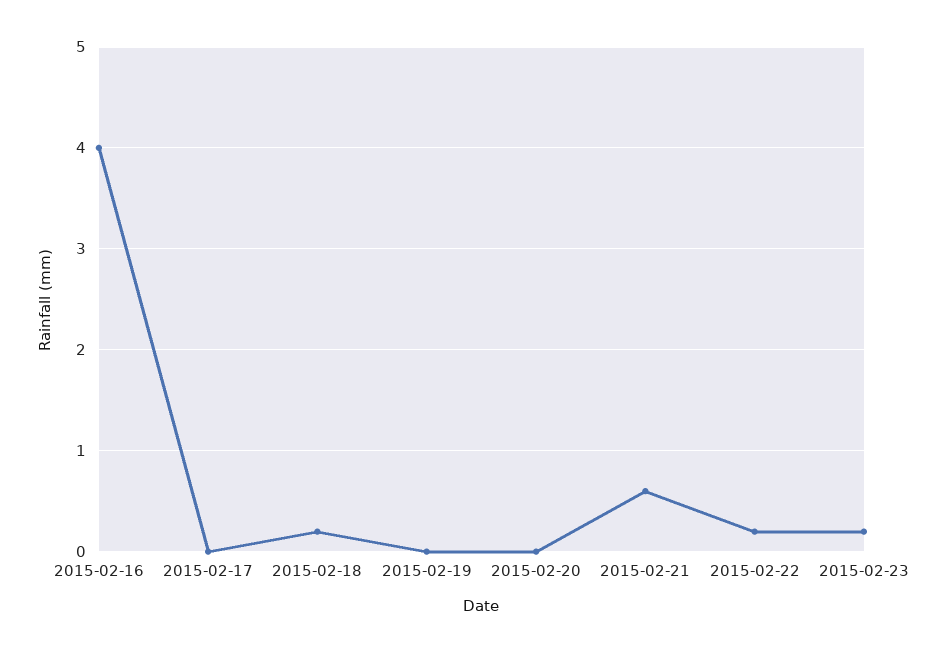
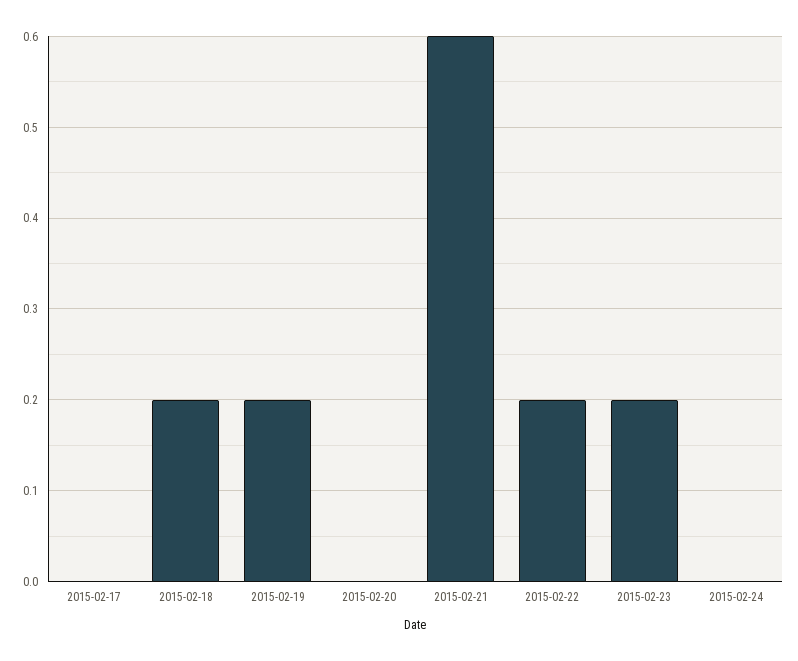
2015-02-16: 4 -> none
2015-02-19: 0 -> 0.2
2015-02-24: none -> 0

